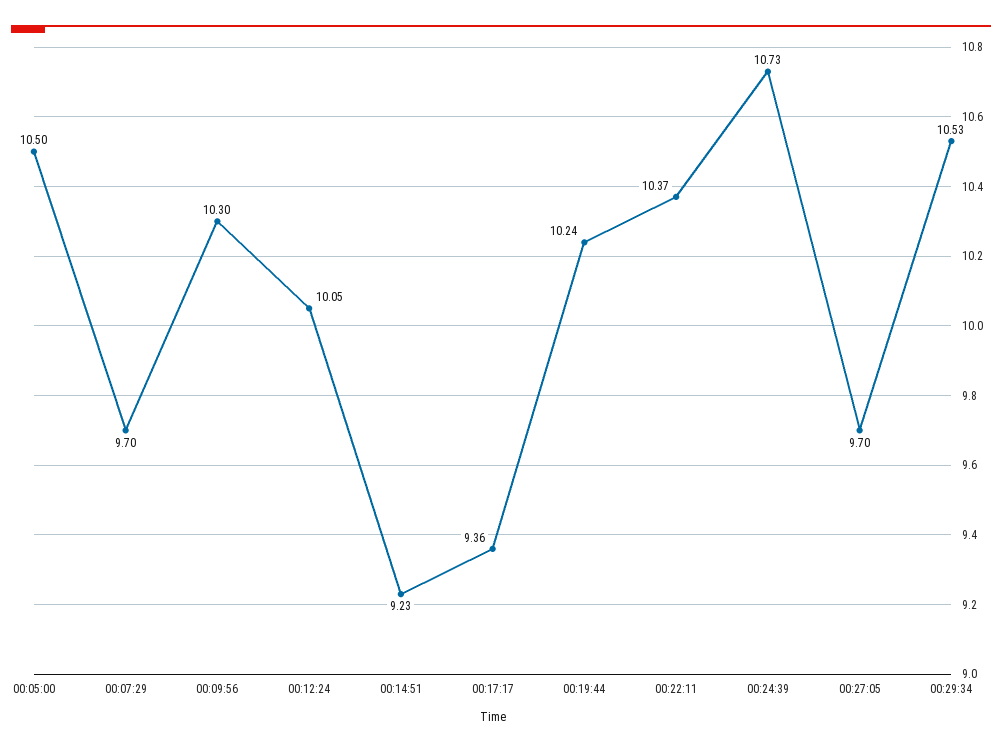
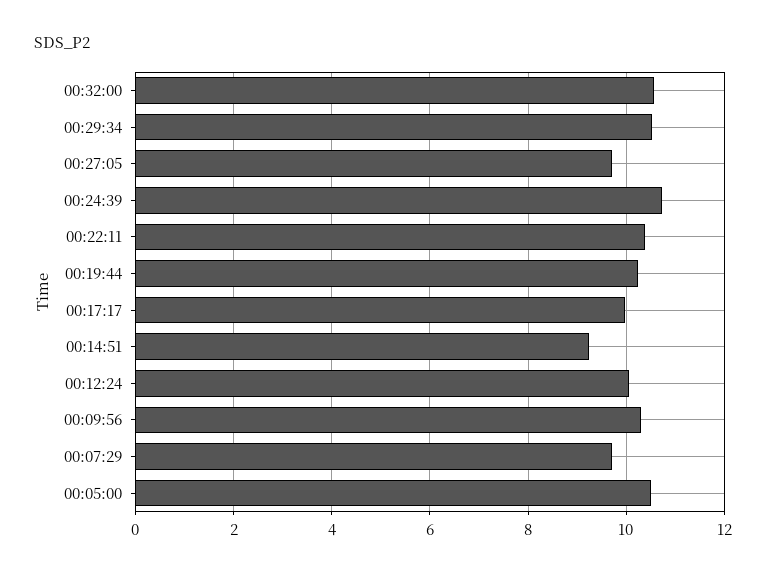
00:17:17: 9.36 -> 10
00:32:00: none -> 10.6

